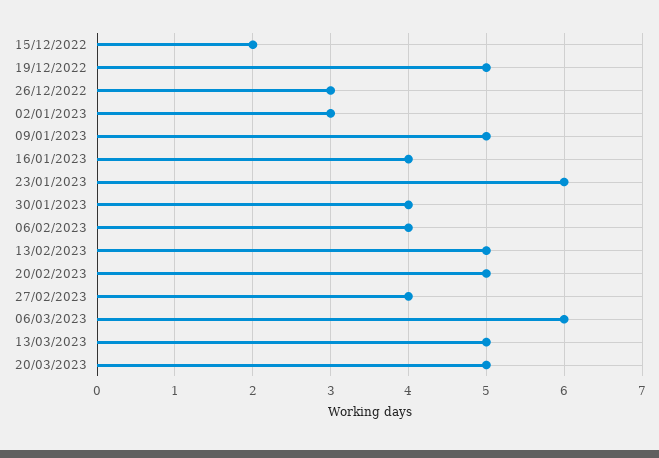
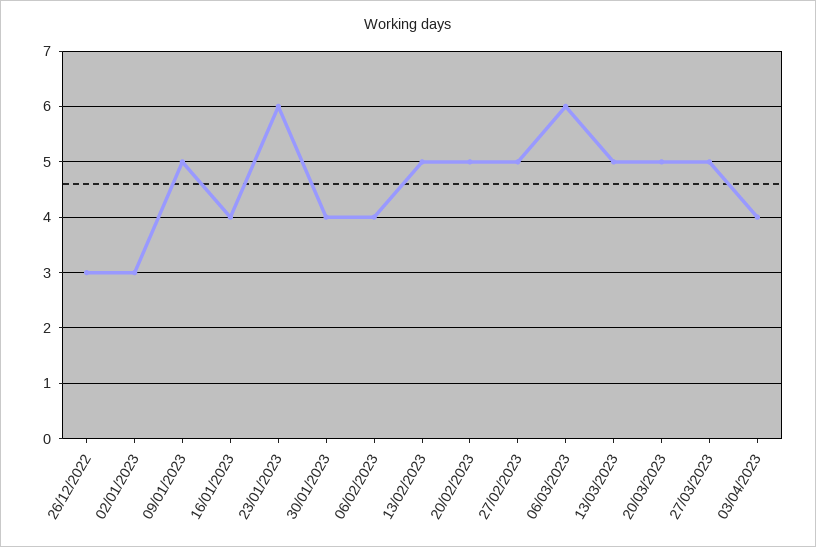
15/12/2022: 2 -> none
19/12/2022: 5 -> none
27/02/2023: 4 -> 5
27/03/2023: none -> 5
03/04/2023: none -> 4

